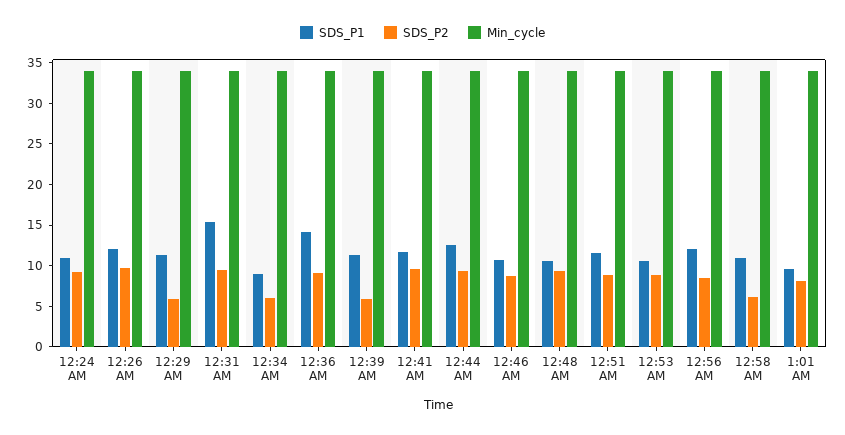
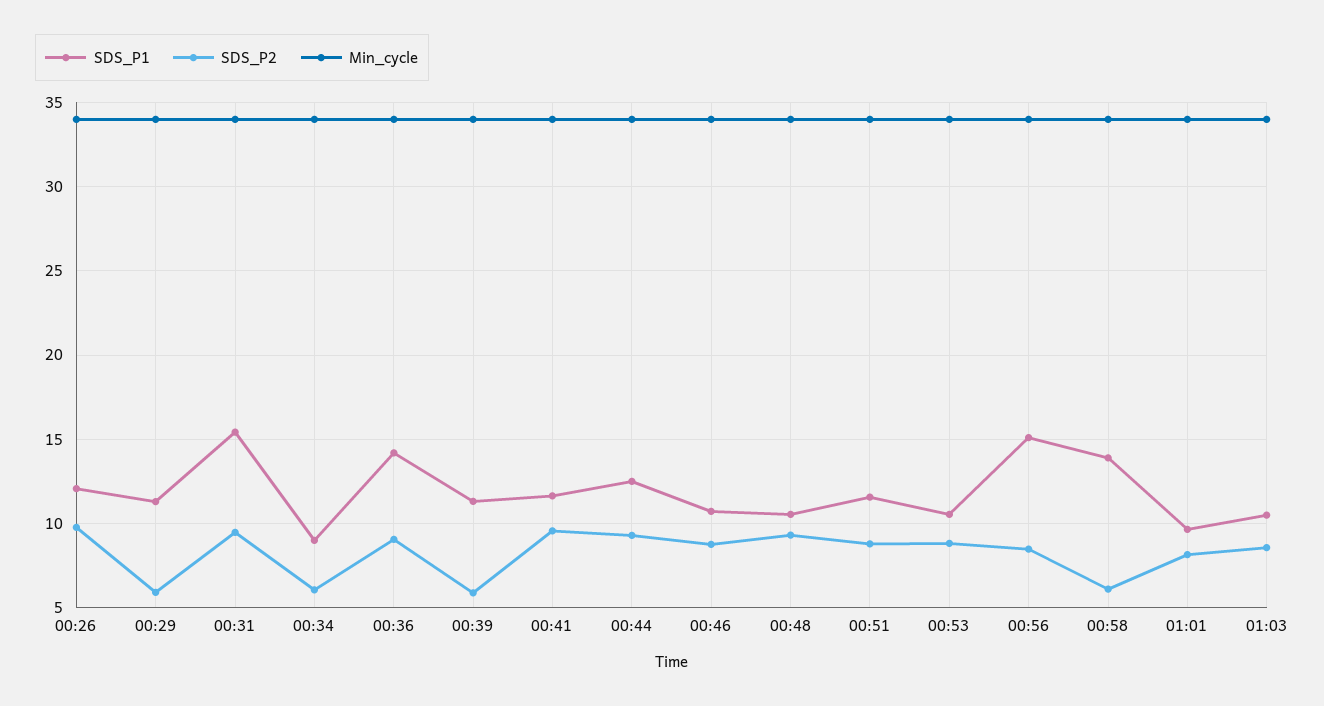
SDS_P1, 12:24 AM: 11 -> none
SDS_P2, 12:24 AM: 9 -> none
Min_cycle, 12:24 AM: 34 -> none
SDS_P1, 12:56 AM: 12 -> 15
SDS_P1, 12:58 AM: 11 -> 14
SDS_P1, 01:03: none -> 10.5
SDS_P2, 01:03: none -> 8.5
Min_cycle, 01:03: none -> 34

